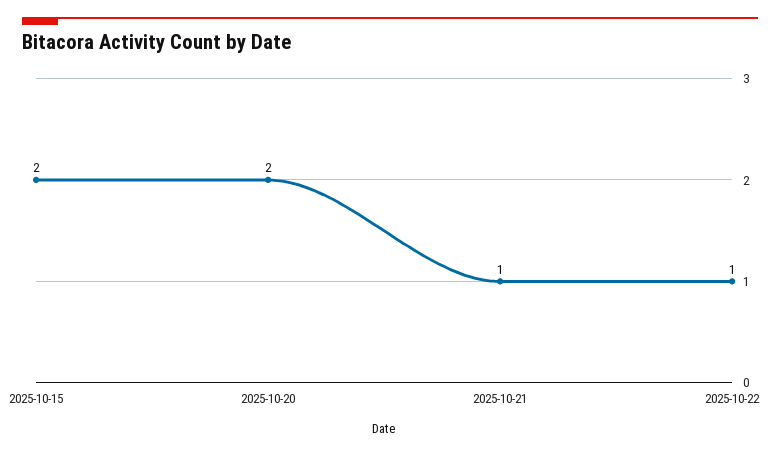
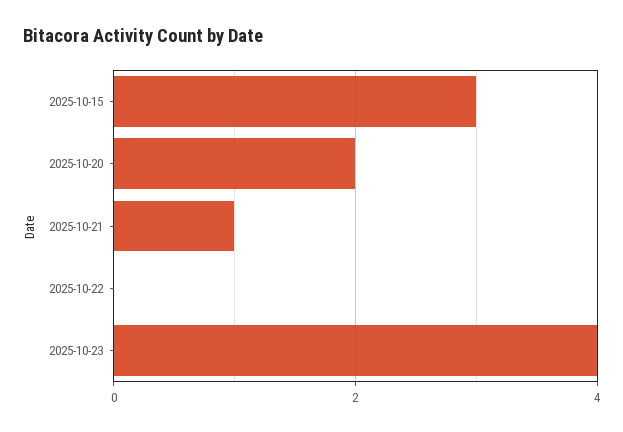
2025-10-15: 2 -> 3
2025-10-22: 1 -> 0
2025-10-23: none -> 4

